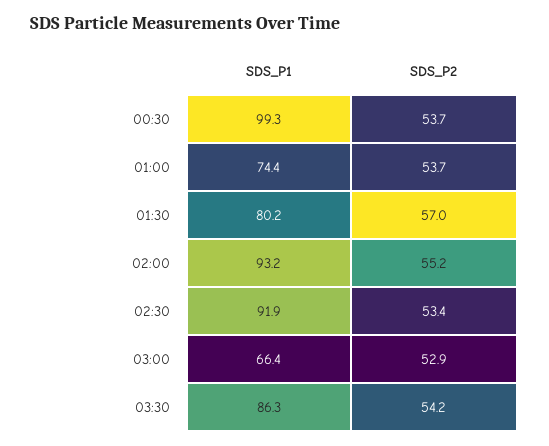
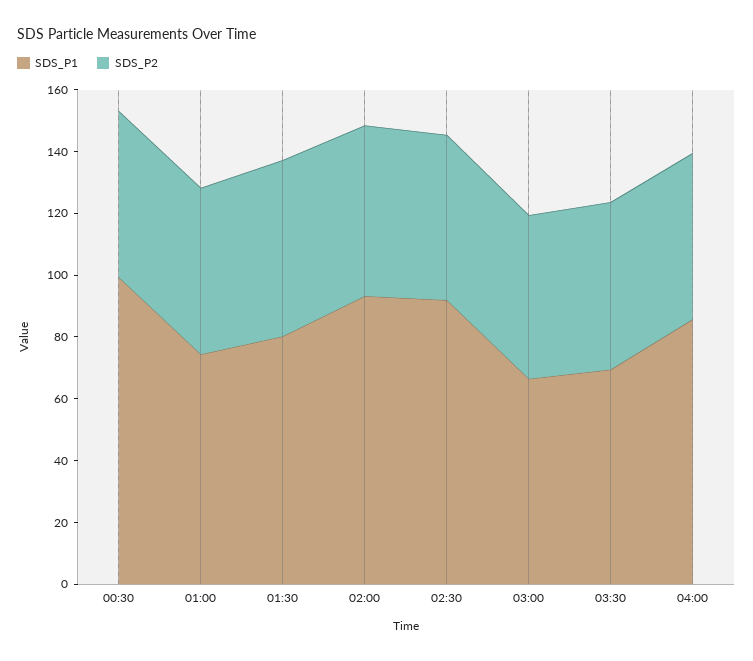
SDS_P1, 03:30: 86.3 -> 70
SDS_P1, 04:00: none -> 85
SDS_P2, 04:00: none -> 55

